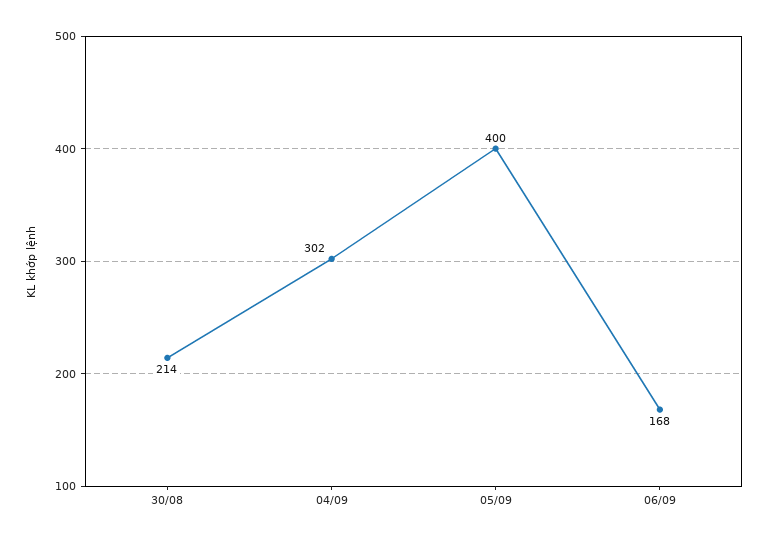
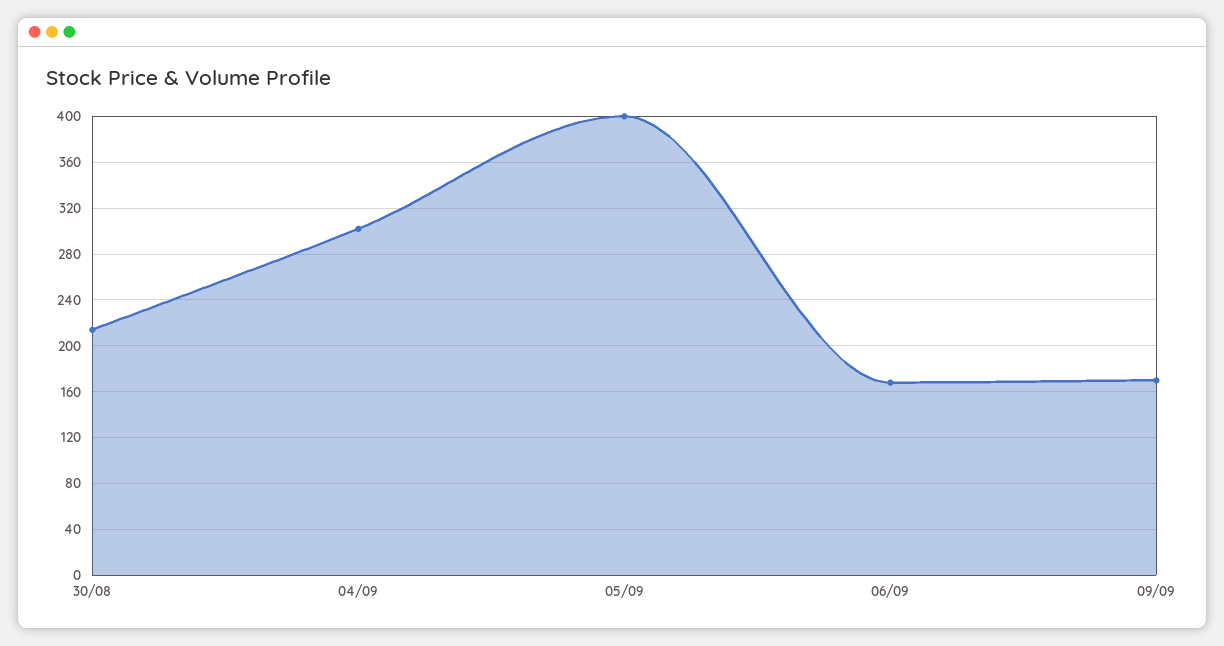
09/09: none -> 170

